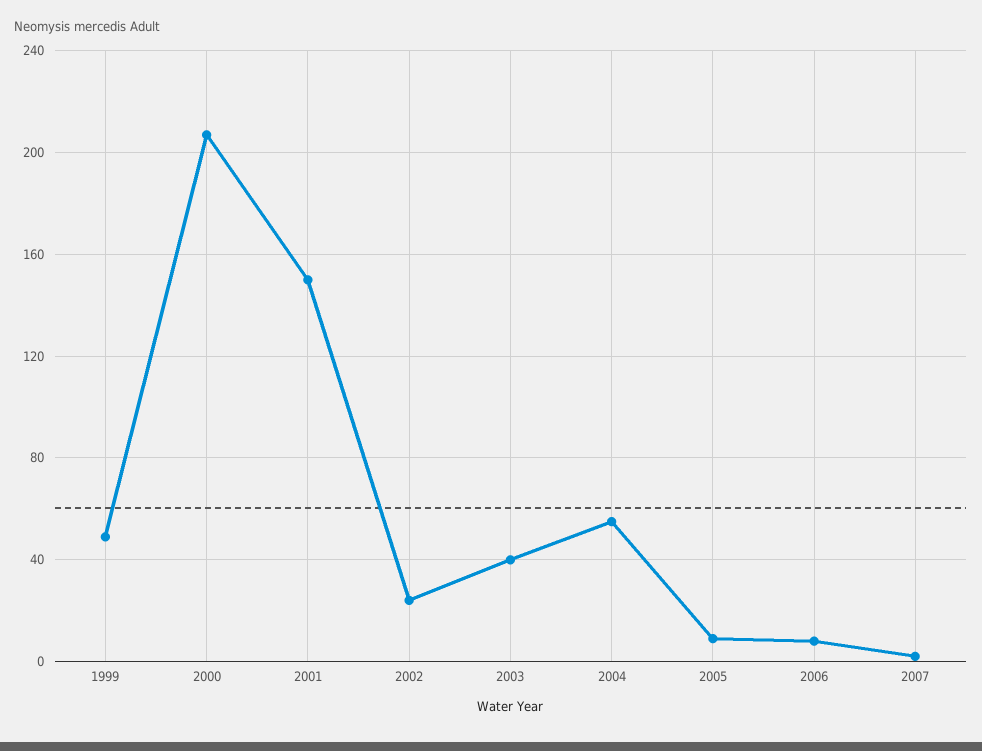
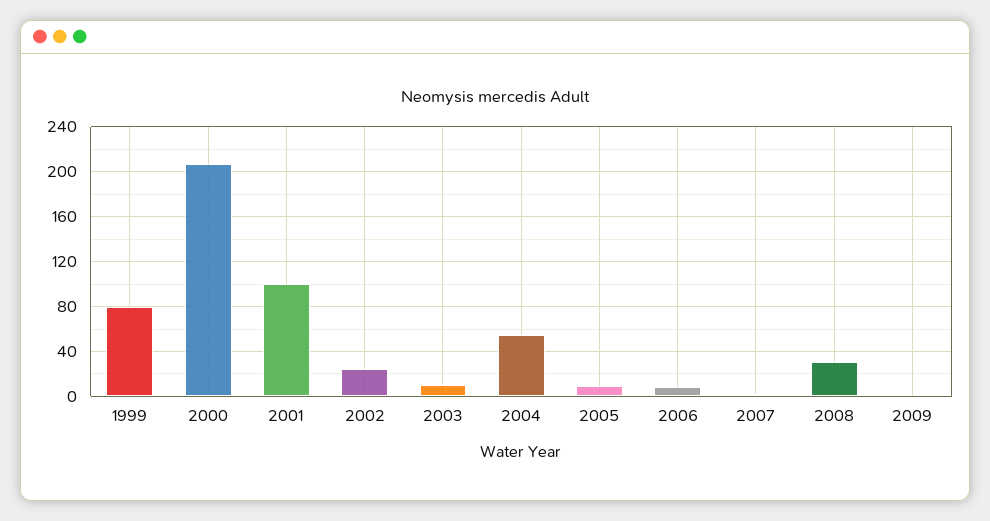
1999: 50 -> 80
2001: 150 -> 100
2003: 40 -> 10
2008: none -> 30
2009: none -> 0

